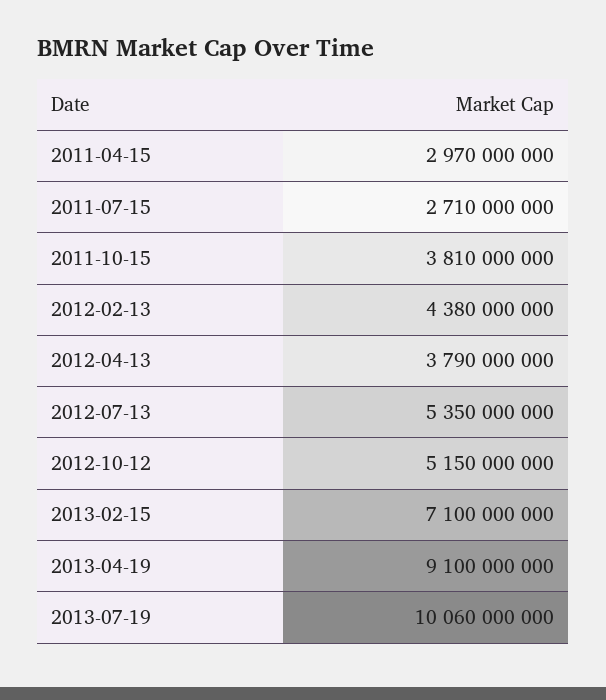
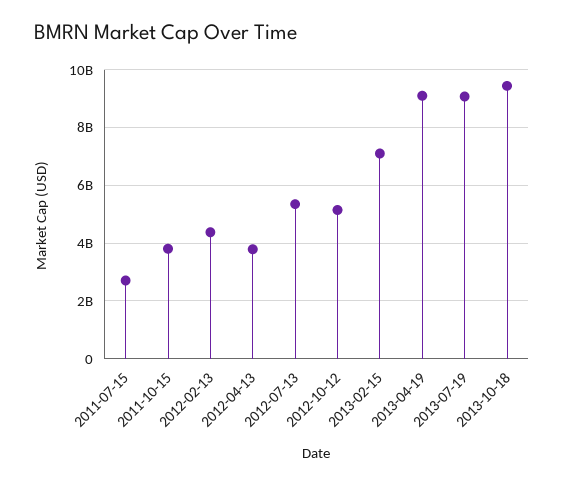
2011-04-15: 2970000000 -> none
2013-07-19: 10060000000 -> 9000000000
2013-10-18: none -> 9500000000

